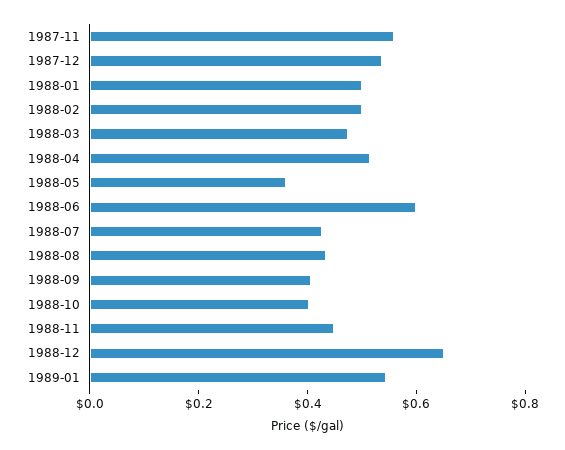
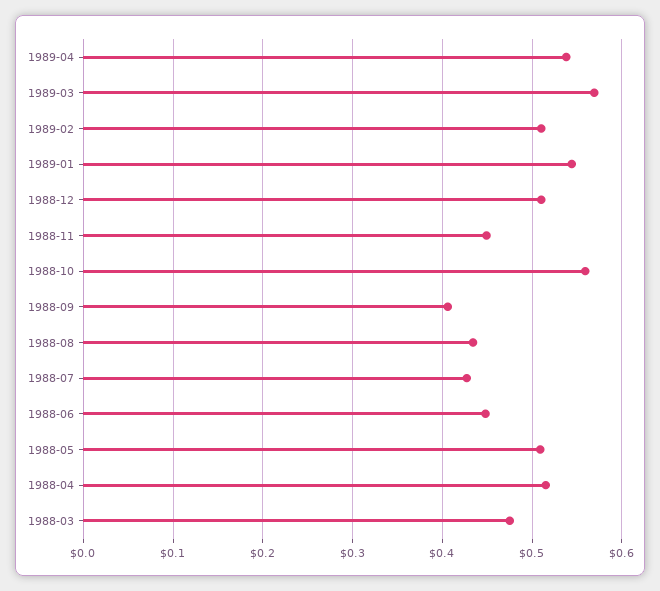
1987-11: 0.55 -> none
1987-12: 0.55 -> none
1988-01: 0.5 -> none
1988-02: 0.5 -> none
1988-05: 0.35 -> 0.51
1988-06: 0.6 -> 0.45
1988-10: 0.4 -> 0.56
1988-12: 0.65 -> 0.51
1989-04: none -> 0.54
1989-03: none -> 0.57
1989-02: none -> 0.51

